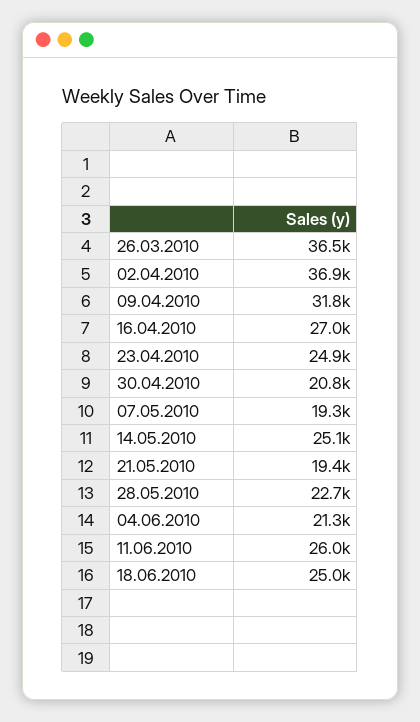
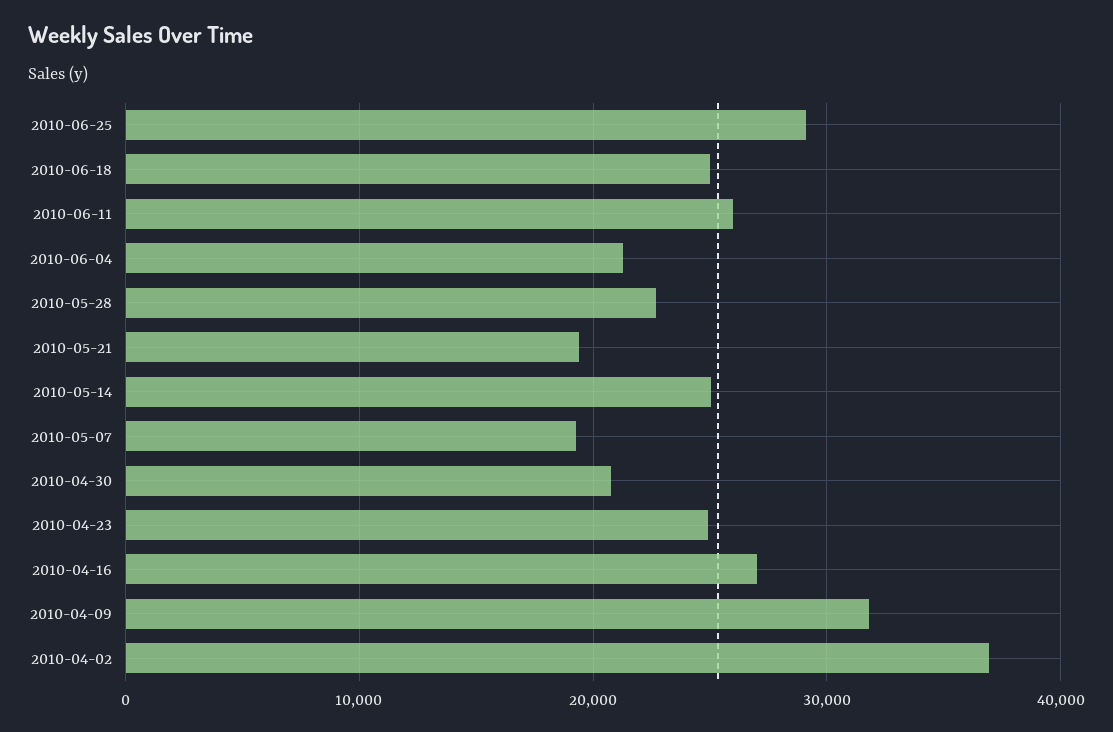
26.03.2010: 36500 -> none
2010-06-25: none -> 29000

